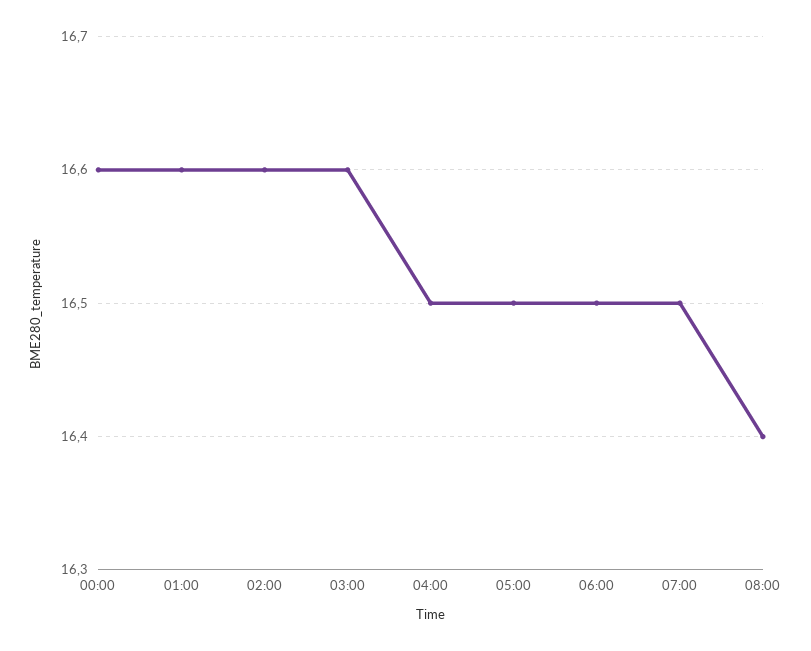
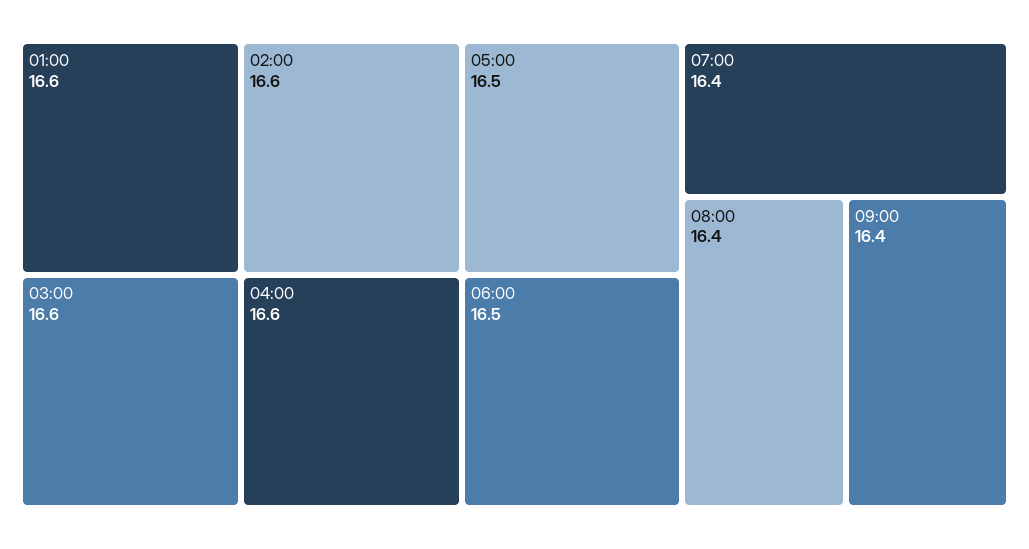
00:00: 16.6 -> none
04:00: 16.5 -> 16.6
07:00: 16.5 -> 16.4
09:00: none -> 16.4

